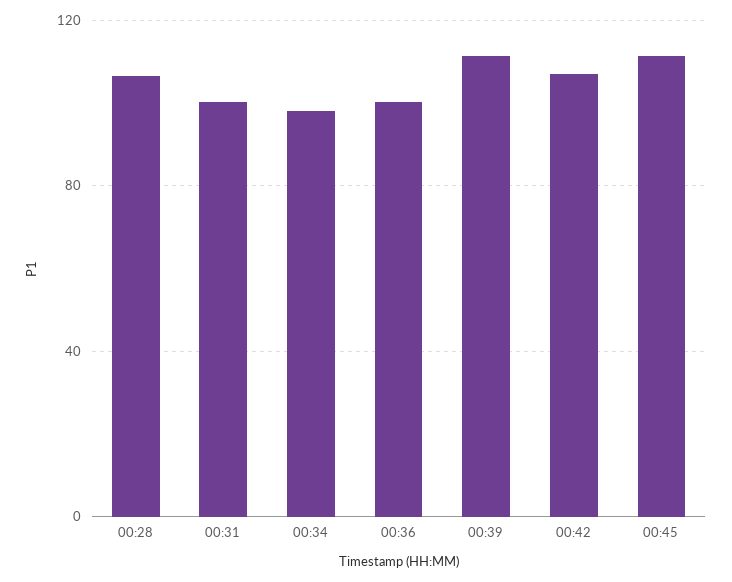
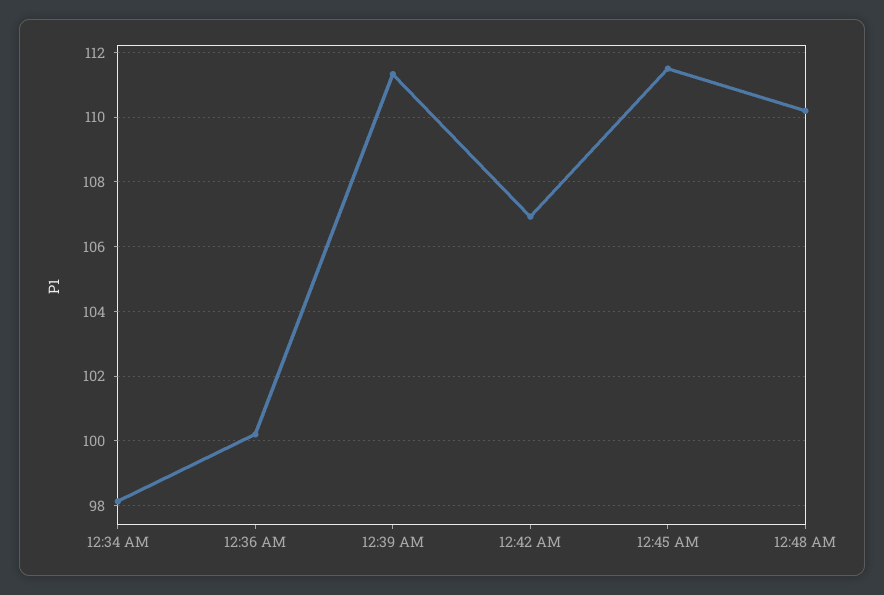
00:28: 105 -> none
00:31: 100 -> none
12:48 AM: none -> 110.2

